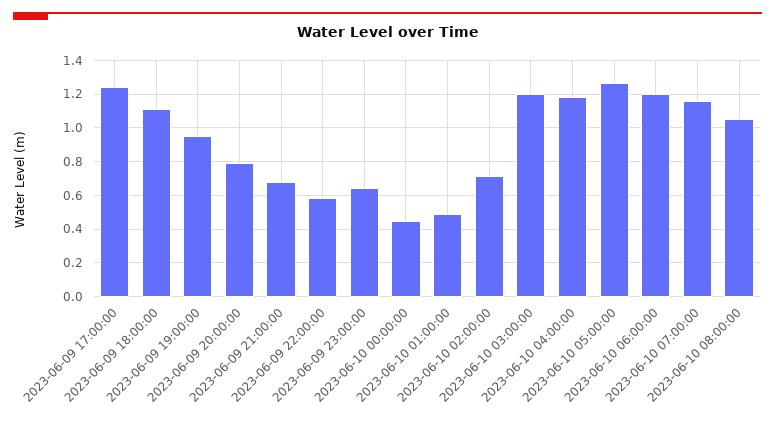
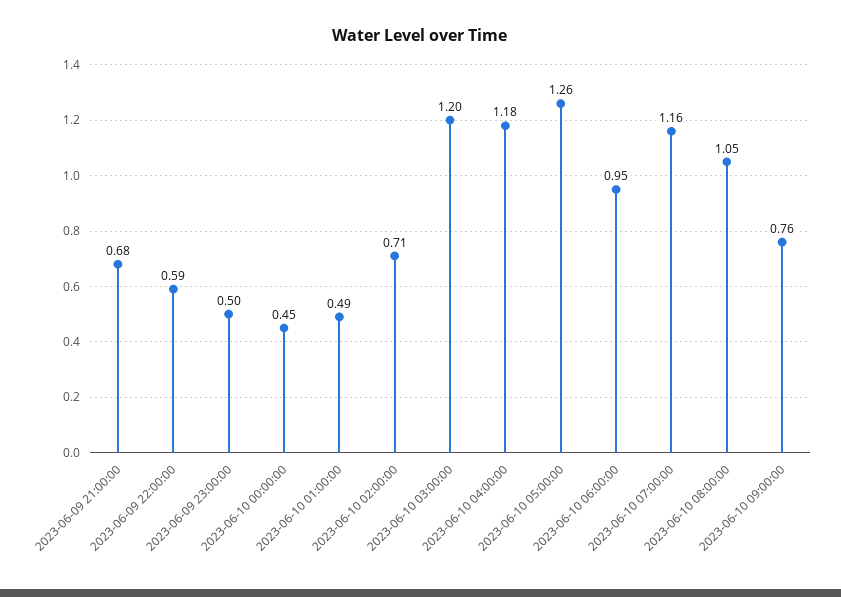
2023-06-09 17:00:00: 1.25 -> none
2023-06-09 18:00:00: 1.1 -> none
2023-06-09 19:00:00: 0.95 -> none
2023-06-09 20:00:00: 0.8 -> none
2023-06-09 23:00:00: 0.65 -> 0.5
2023-06-10 06:00:00: 1.2 -> 0.95
2023-06-10 09:00:00: none -> 0.76

